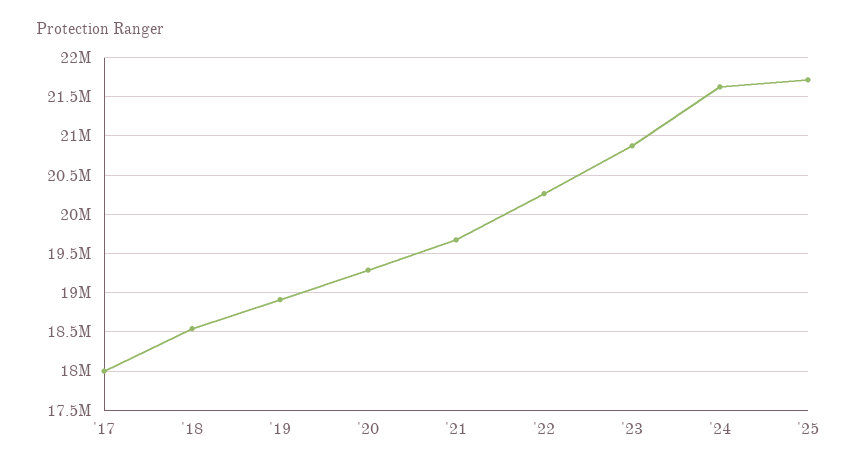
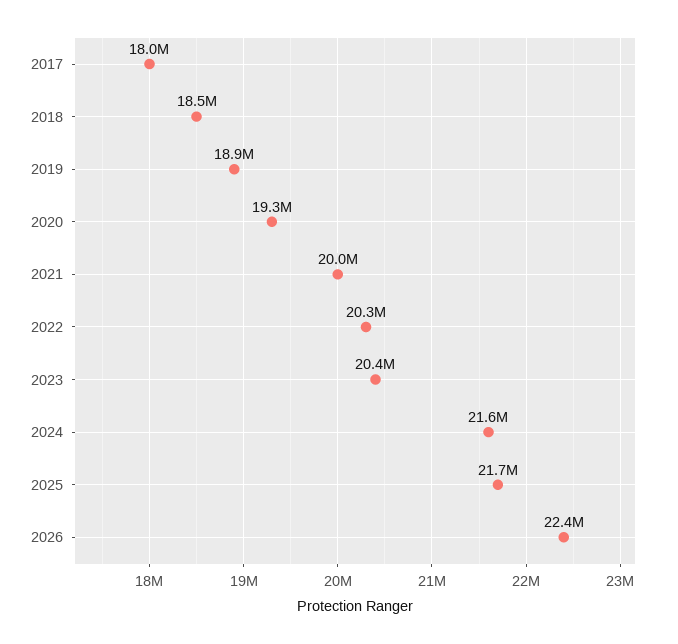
'21: 19700000 -> 20000000
'23: 20900000 -> 20400000
2026: none -> 22400000

